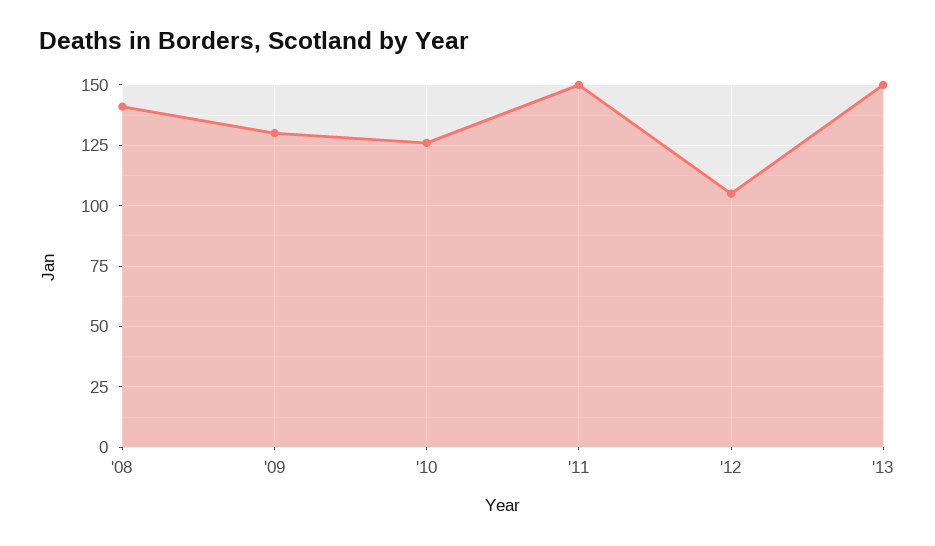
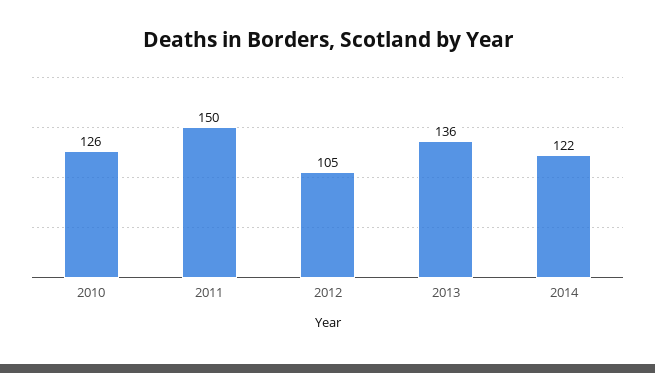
'08: 140 -> none
'09: 130 -> none
'13: 150 -> 136
2014: none -> 122

